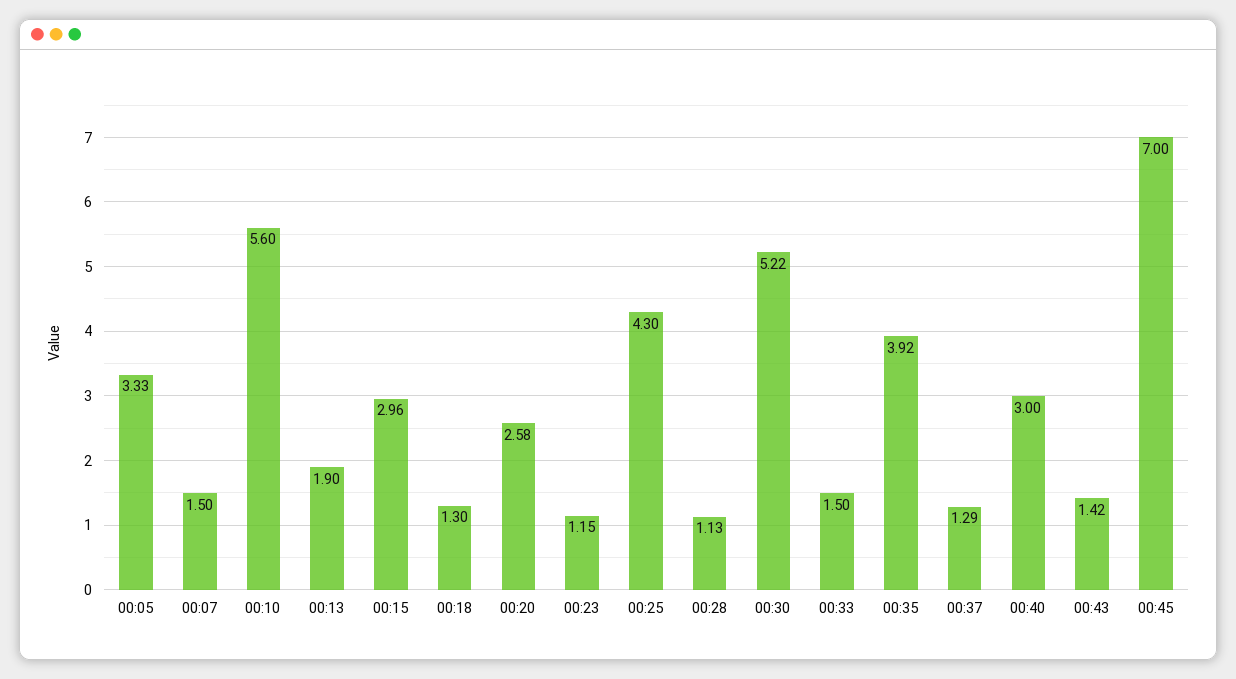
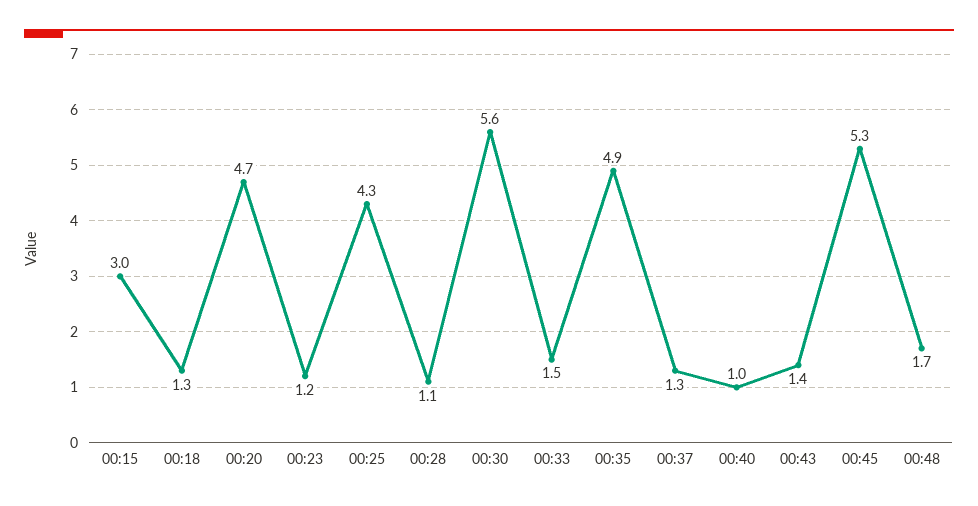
00:05: 3.33 -> none
00:07: 1.5 -> none
00:10: 5.6 -> none
00:13: 1.9 -> none
00:20: 2.58 -> 4.7
00:30: 5.22 -> 5.6
00:35: 3.92 -> 4.9
00:40: 3 -> 1
00:45: 7 -> 5.3
00:48: none -> 1.7

